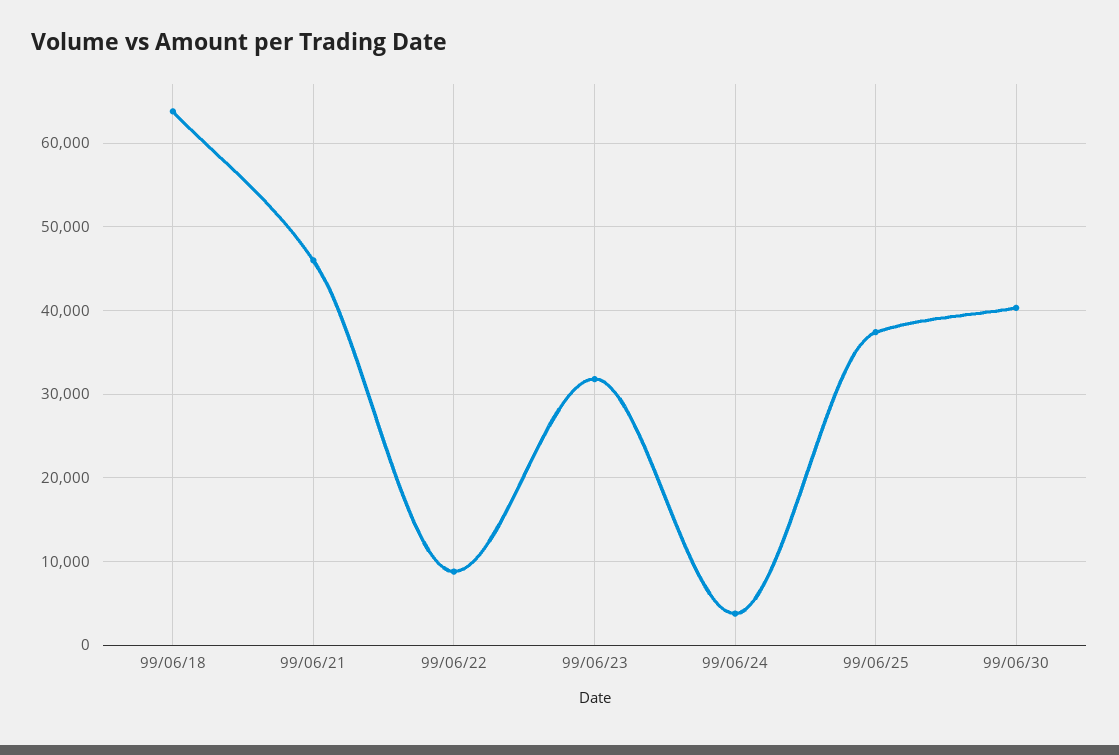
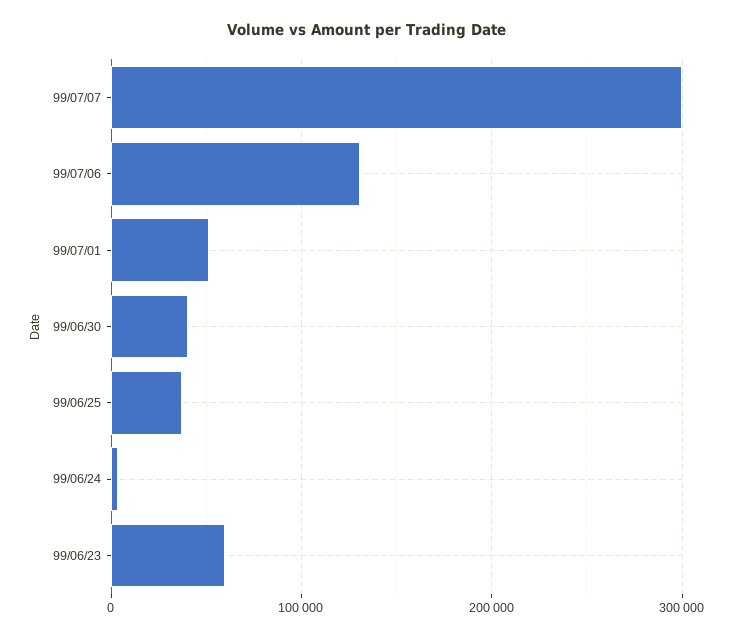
99/06/18: 64000 -> none
99/06/21: 46000 -> none
99/06/22: 9000 -> none
99/06/23: 32000 -> 60000
99/07/07: none -> 300000
99/07/06: none -> 130000
99/07/01: none -> 50000

